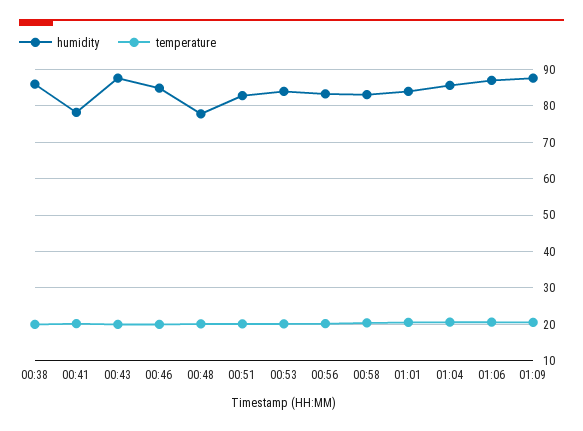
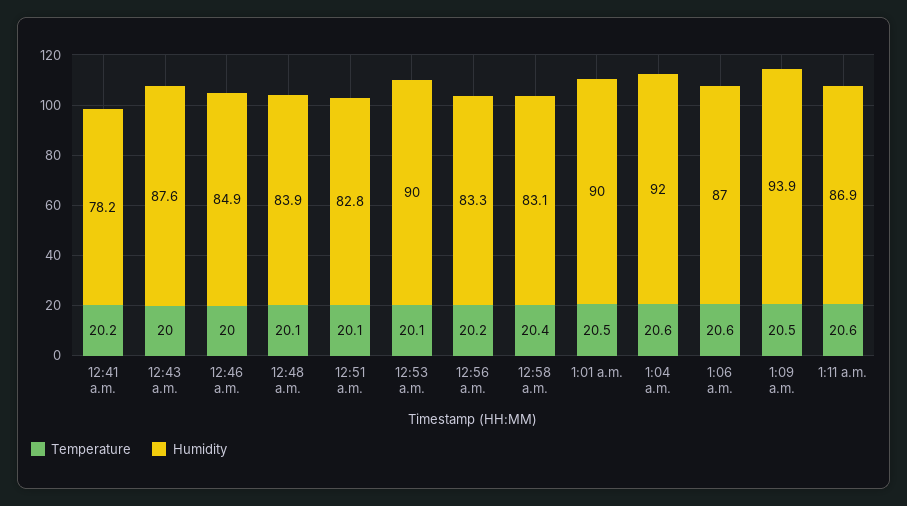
humidity, 00:38: 86 -> none
temperature, 00:38: 20 -> none
humidity, 00:48: 78 -> 83.9
humidity, 00:53: 84 -> 90
humidity, 01:01: 84 -> 90
humidity, 01:04: 86 -> 92
humidity, 01:09: 88 -> 93.9
temperature, 1:11 a.m.: none -> 20.6
humidity, 1:11 a.m.: none -> 86.9

